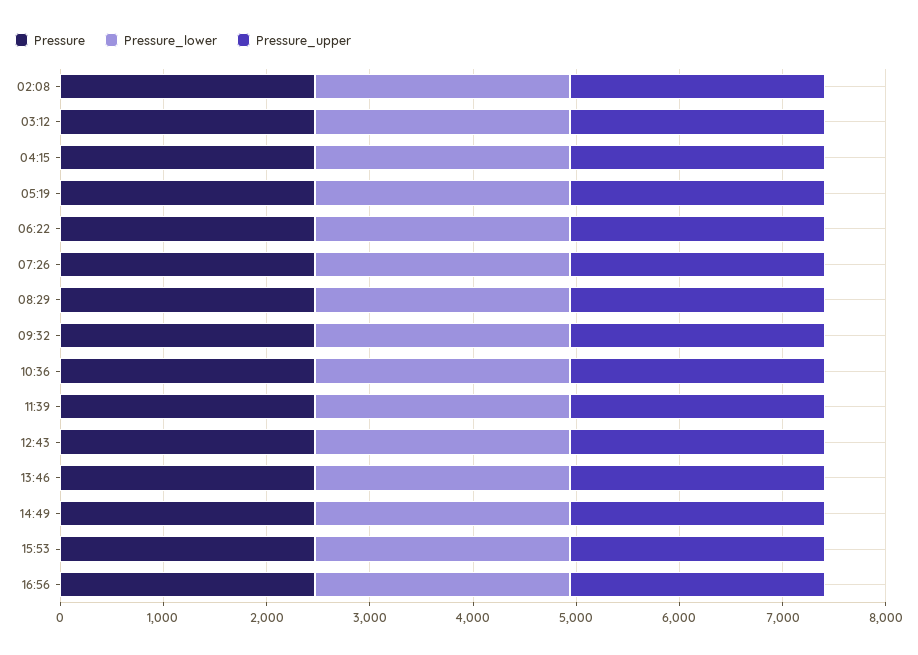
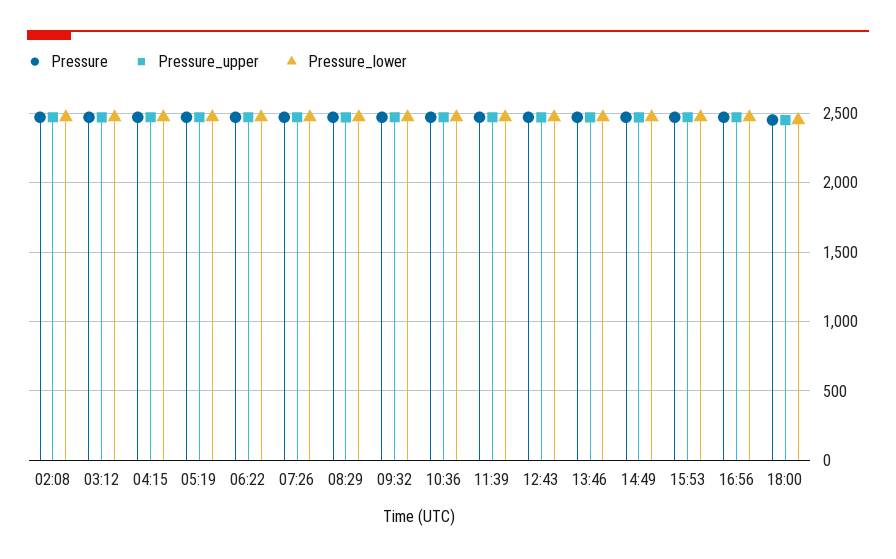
Pressure, 18:00: none -> 2450
Pressure_upper, 18:00: none -> 2450
Pressure_lower, 18:00: none -> 2450

